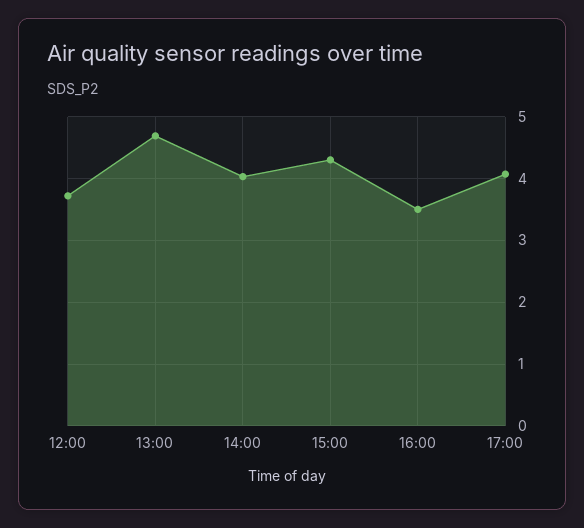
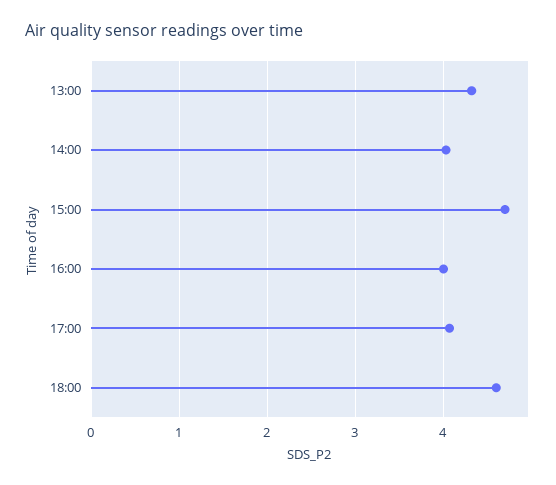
12:00: 3.7 -> none
13:00: 4.7 -> 4.3
15:00: 4.3 -> 4.7
16:00: 3.5 -> 4
18:00: none -> 4.6

